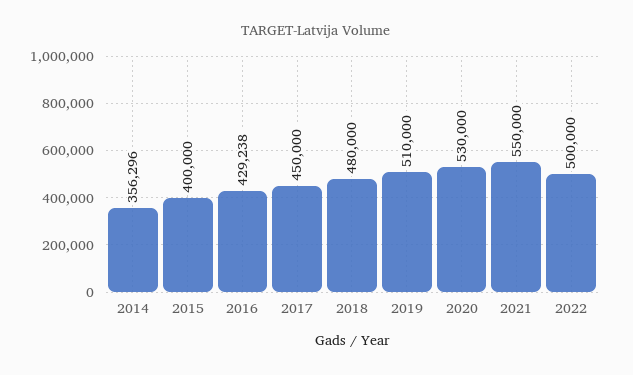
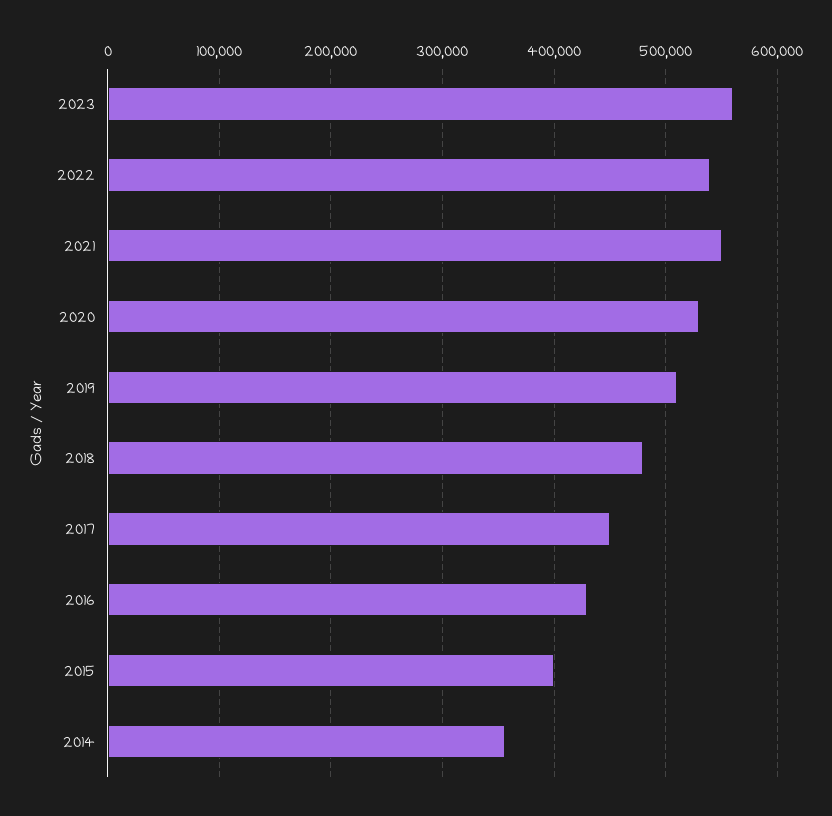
2022: 500000 -> 540000
2023: none -> 560000

